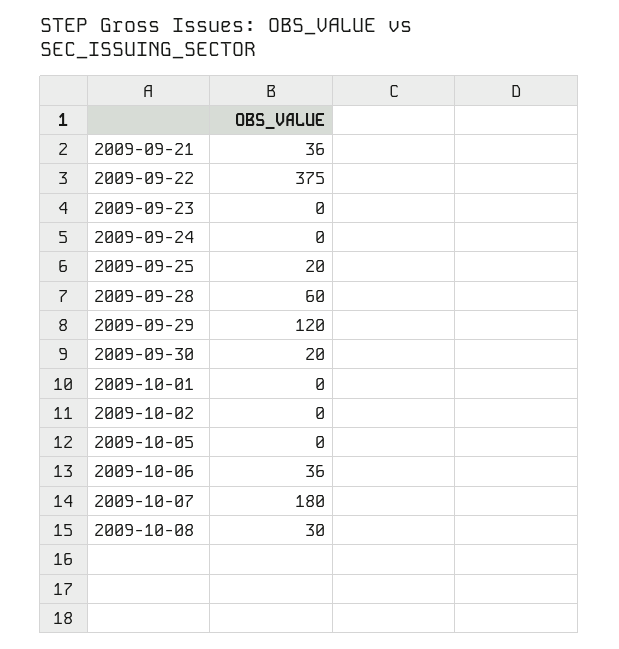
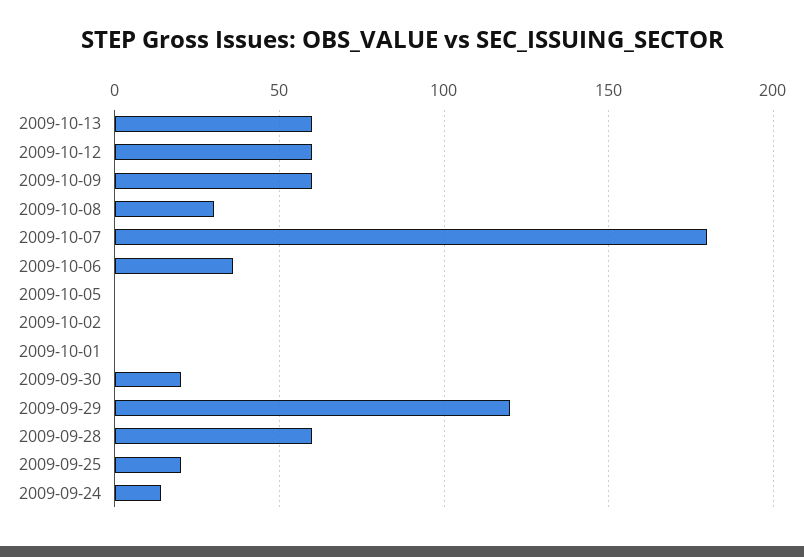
2009-09-21: 36 -> none
2009-09-22: 375 -> none
2009-09-23: 0 -> none
2009-09-24: 0 -> 15
2009-10-13: none -> 60
2009-10-12: none -> 60
2009-10-09: none -> 60

